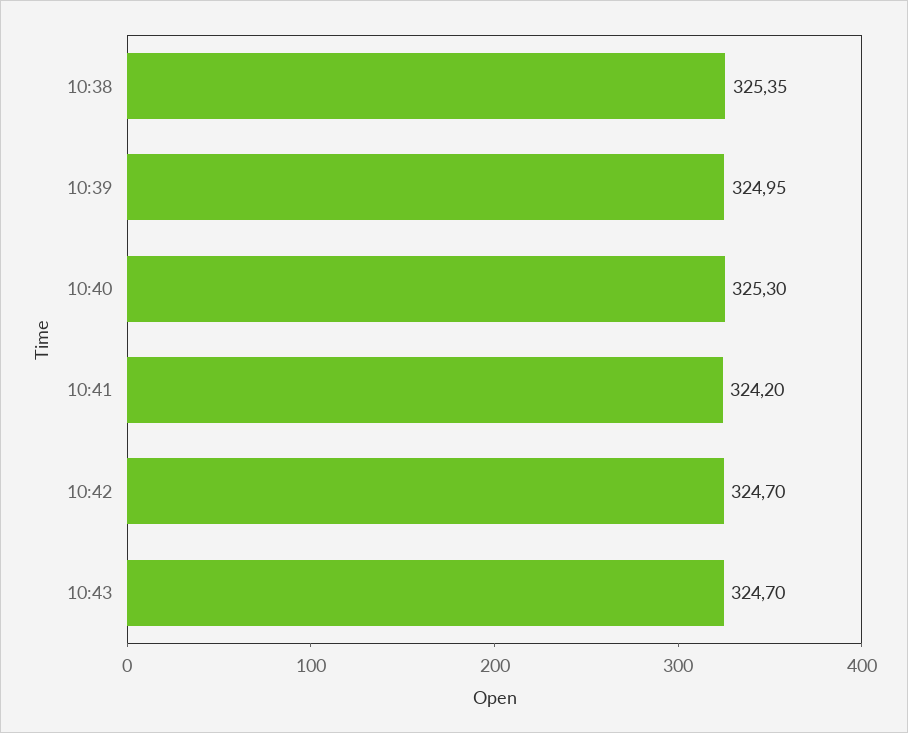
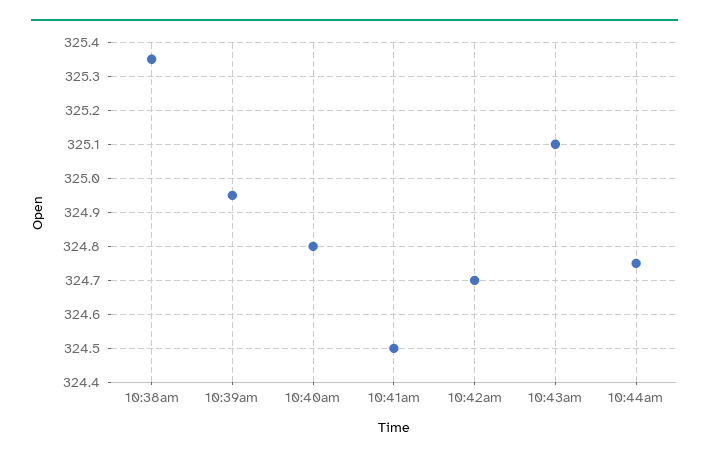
10:40: 325.3 -> 324.8
10:41: 324.2 -> 324.5
10:43: 324.7 -> 325.1
10:44am: none -> 324.75

